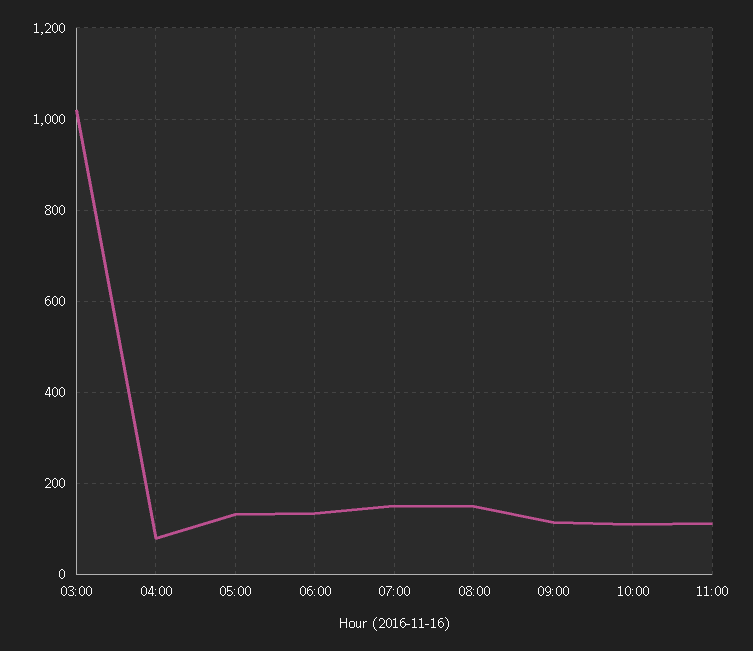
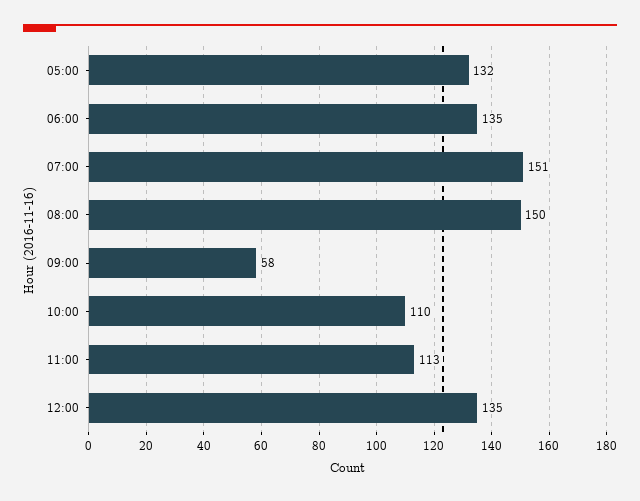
03:00: 1020 -> none
04:00: 80 -> none
09:00: 120 -> 58
12:00: none -> 135

